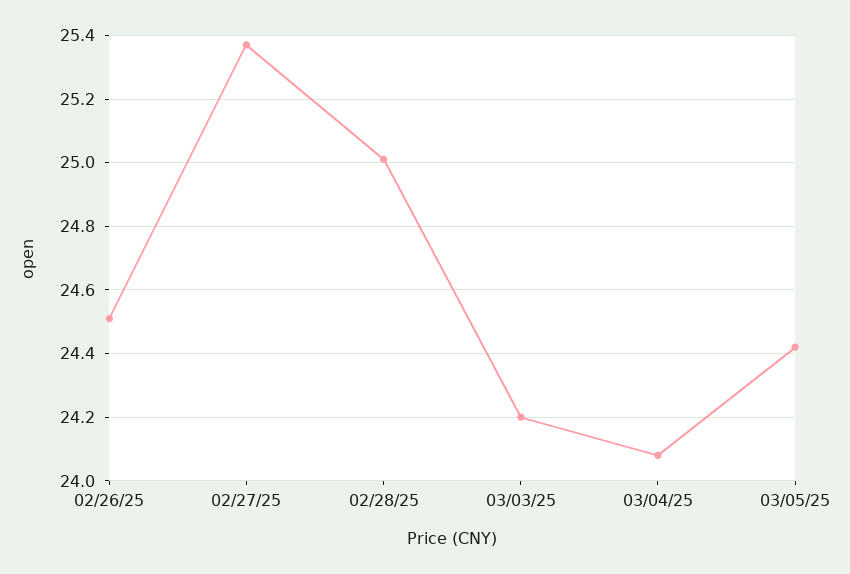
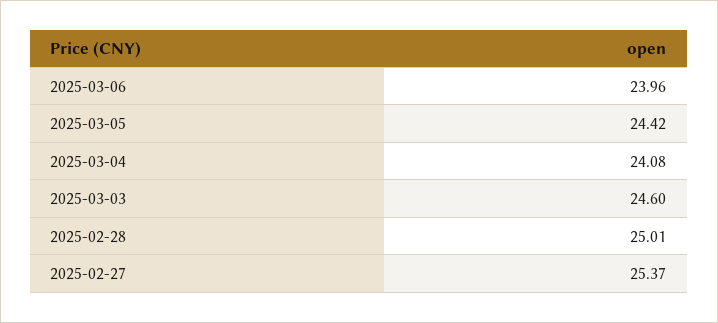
02/26/25: 24.5 -> none
03/03/25: 24.2 -> 24.6
2025-03-06: none -> 23.96

